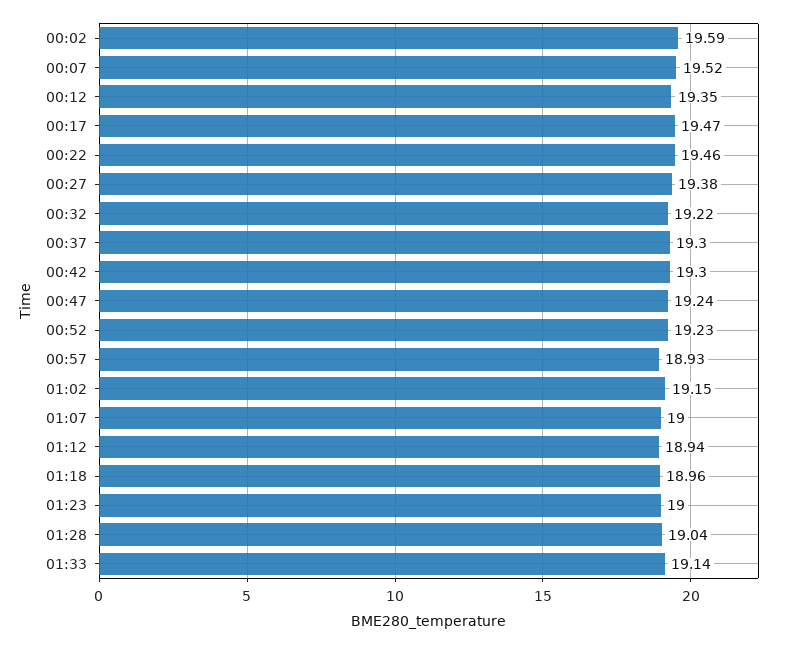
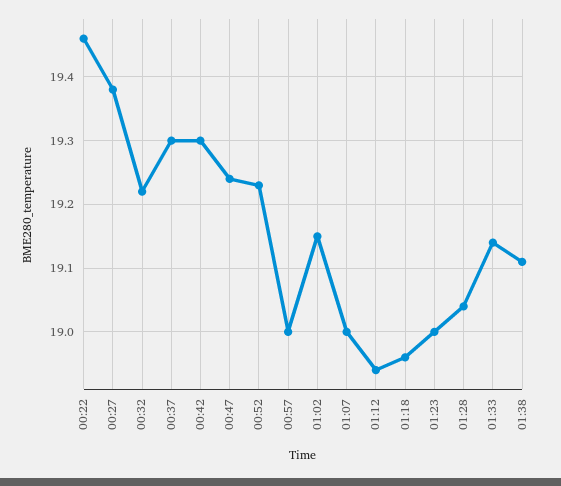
00:02: 19.59 -> none
00:07: 19.52 -> none
00:12: 19.35 -> none
00:17: 19.47 -> none
00:57: 18.93 -> 19
01:38: none -> 19.11

